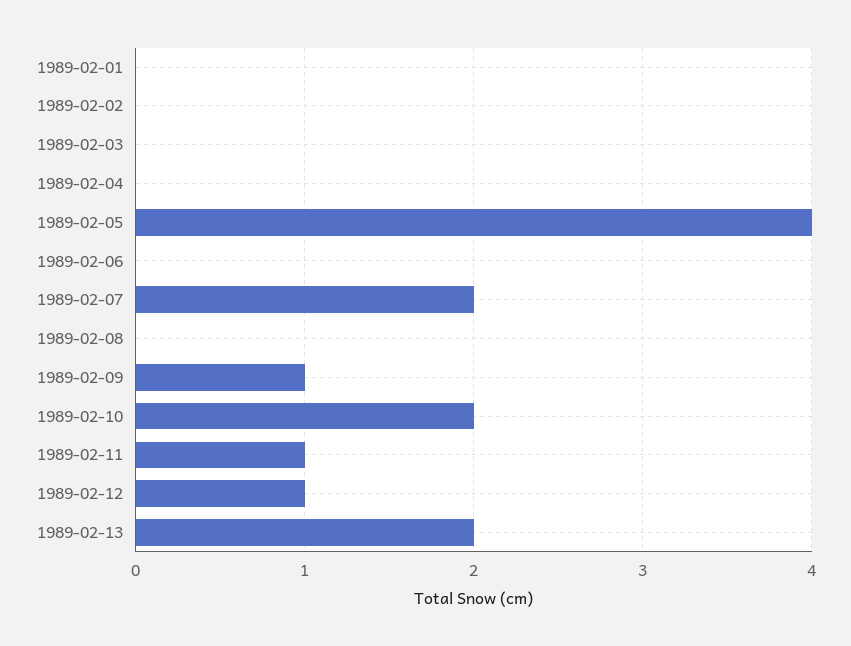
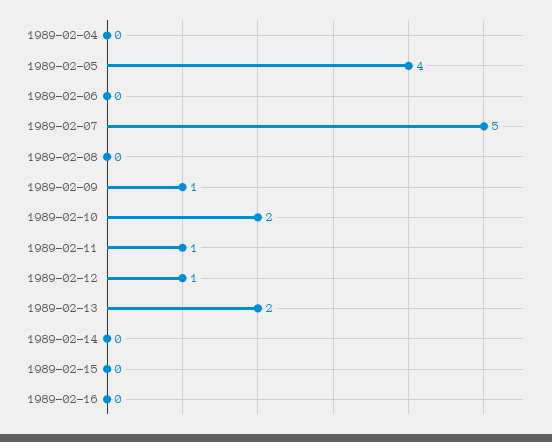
1989-02-01: 0 -> none
1989-02-02: 0 -> none
1989-02-03: 0 -> none
1989-02-07: 2 -> 5
1989-02-14: none -> 0
1989-02-15: none -> 0
1989-02-16: none -> 0

